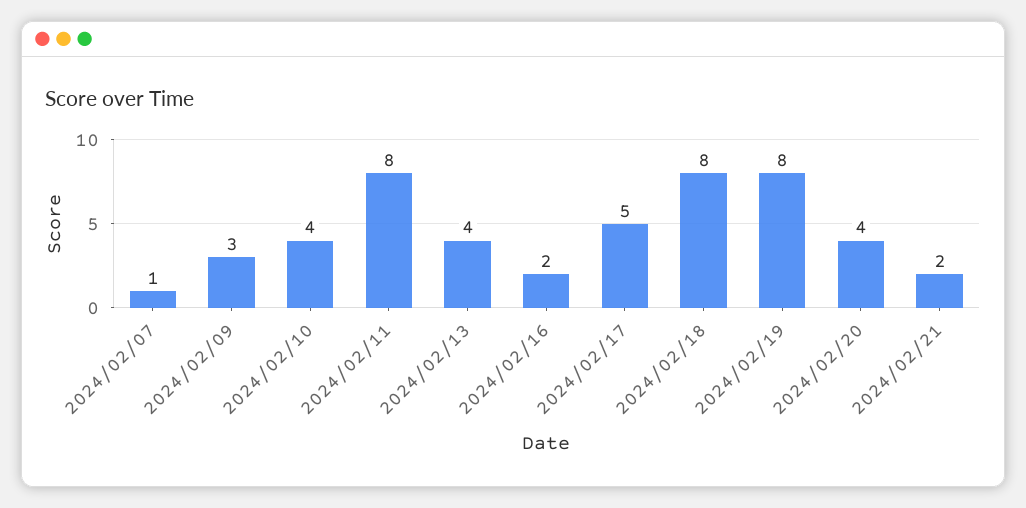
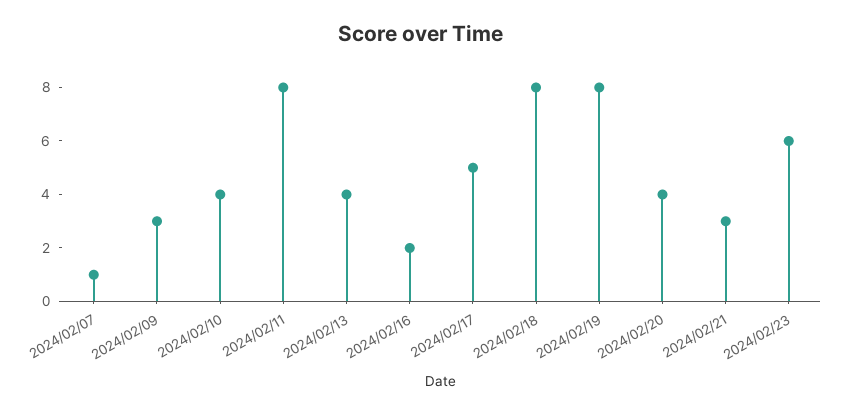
2024/02/21: 2 -> 3
2024/02/23: none -> 6

